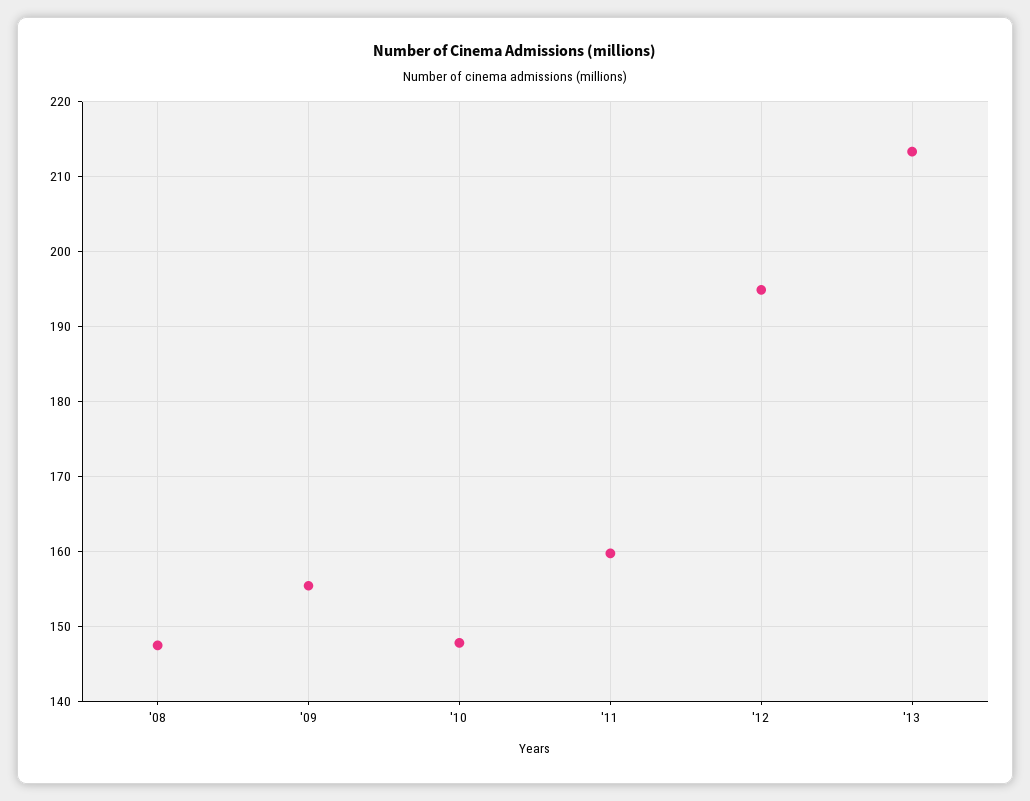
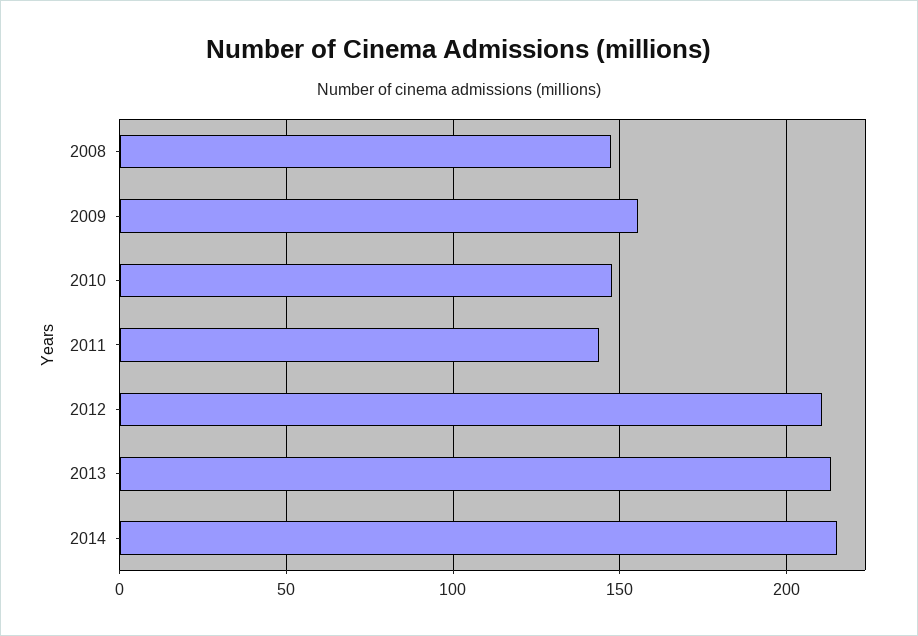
'11: 160 -> 145
'12: 195 -> 210
2014: none -> 215

